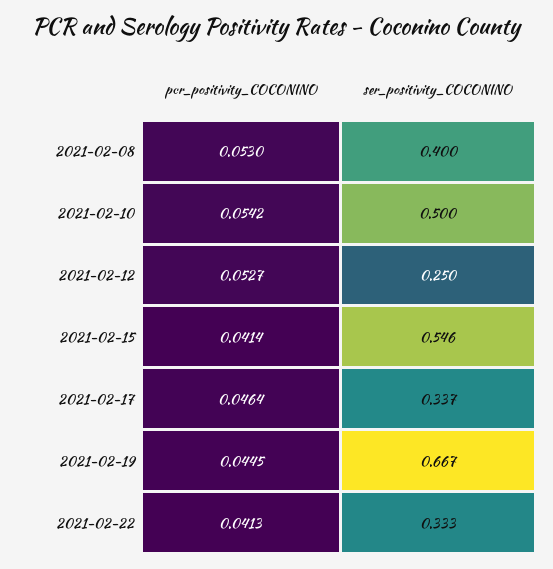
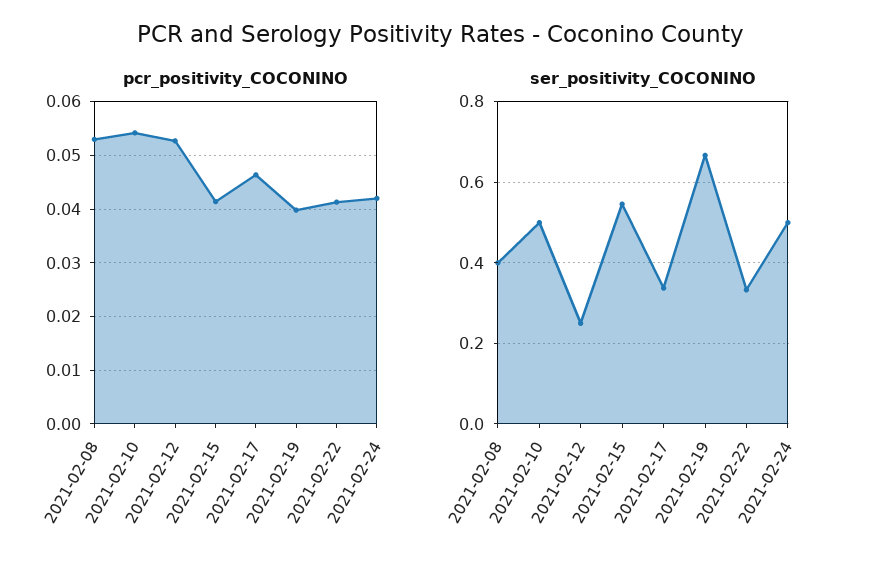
pcr_positivity_COCONINO, 2021-02-19: 0.0445 -> 0.04
pcr_positivity_COCONINO, 2021-02-24: none -> 0.042
ser_positivity_COCONINO, 2021-02-24: none -> 0.5

